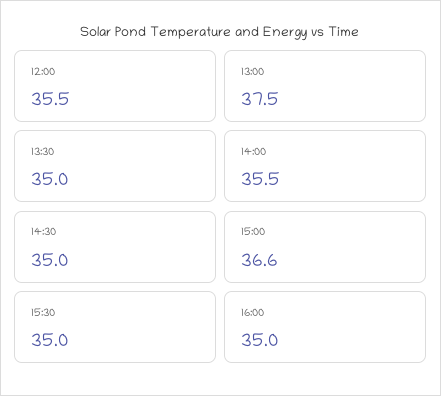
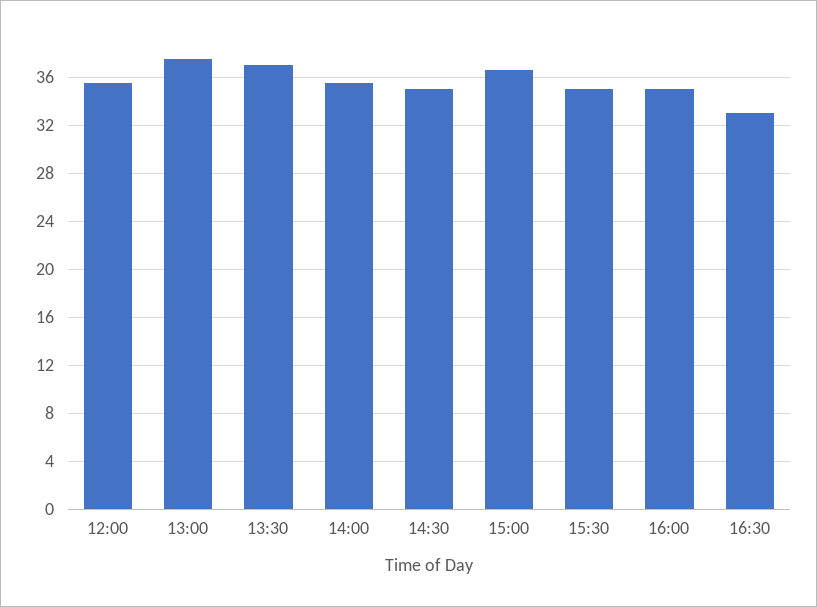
13:30: 35 -> 37
16:30: none -> 33

